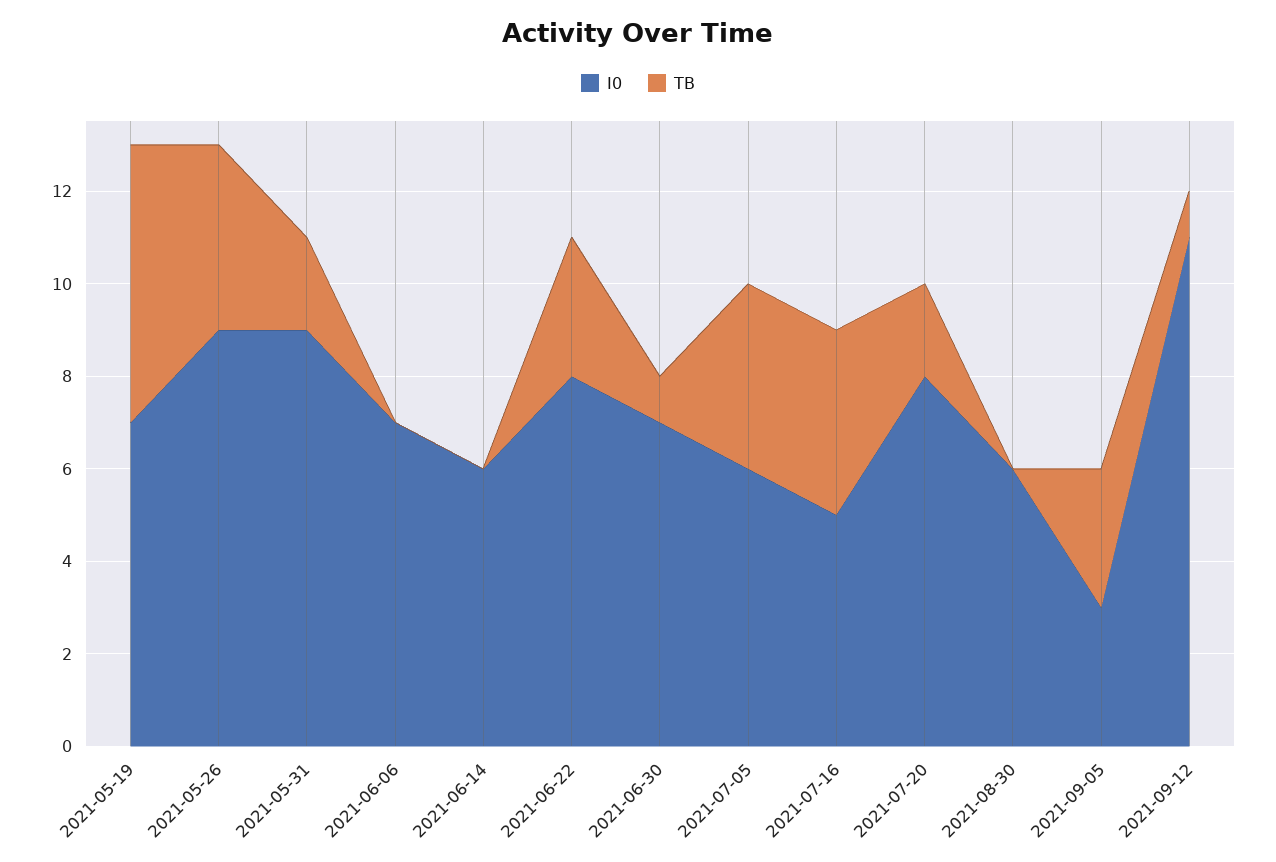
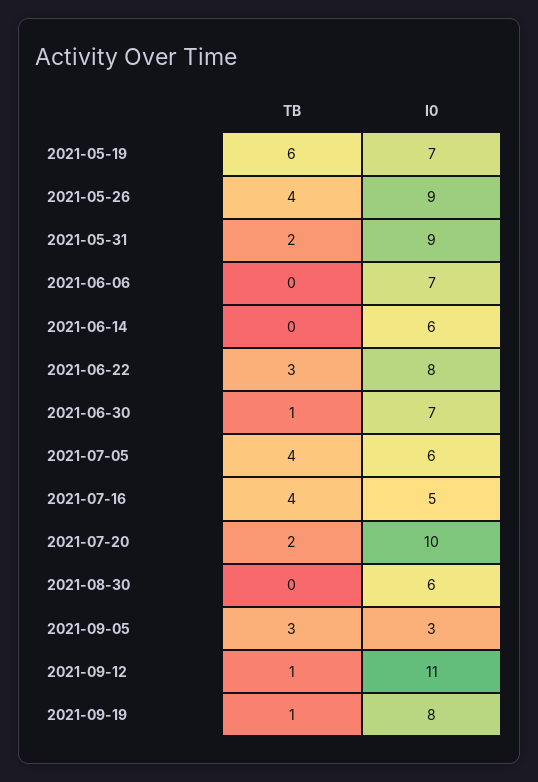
I0, 2021-07-20: 8 -> 10
TB, 2021-09-19: none -> 1
I0, 2021-09-19: none -> 8

